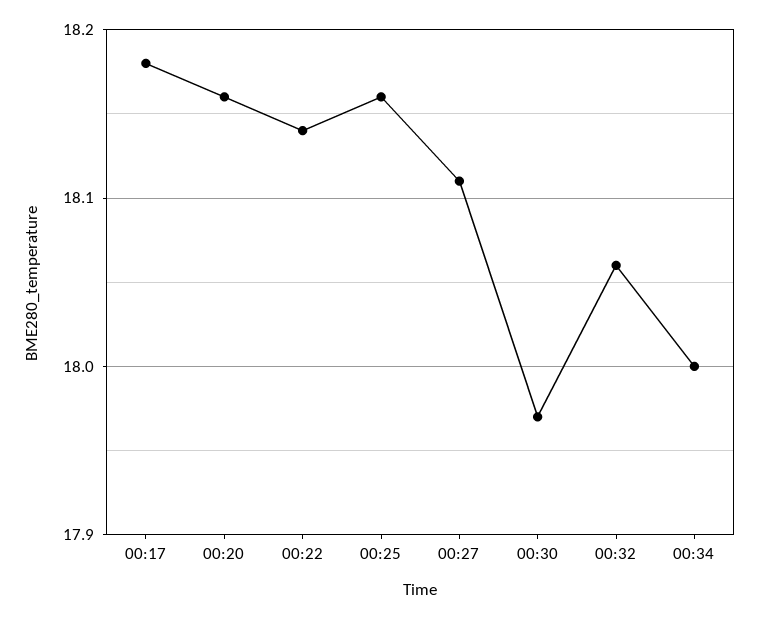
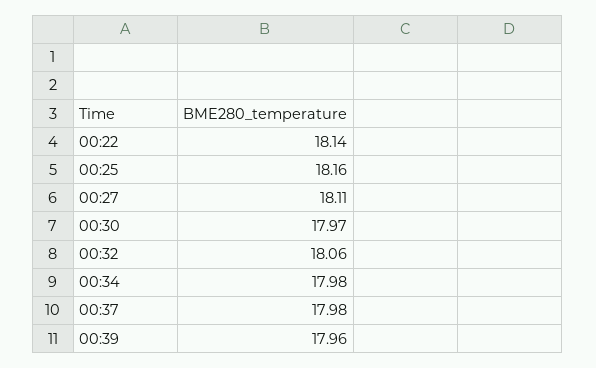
00:17: 18.18 -> none
00:20: 18.16 -> none
00:34: 18 -> 17.98
00:37: none -> 17.98
00:39: none -> 17.96

